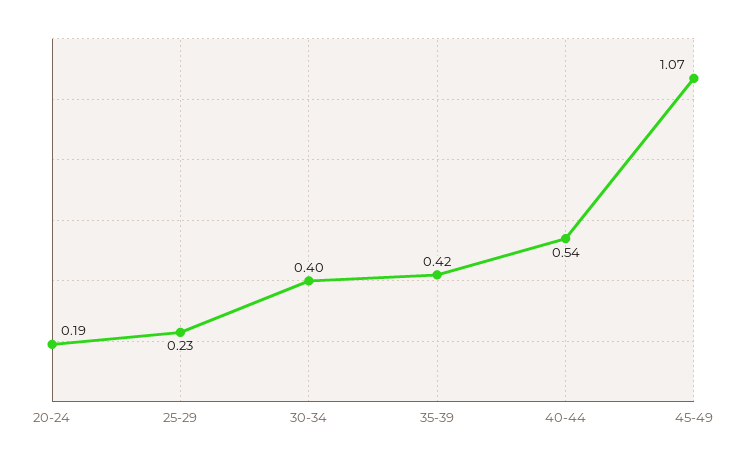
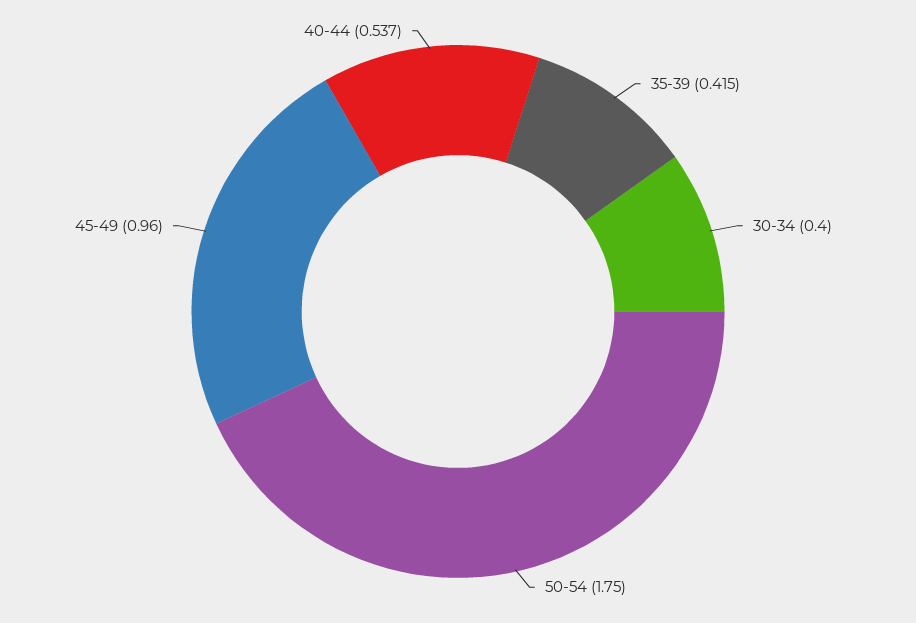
20-24: 0.19 -> none
25-29: 0.23 -> none
45-49: 1.07 -> 0.96
50-54: none -> 1.75

